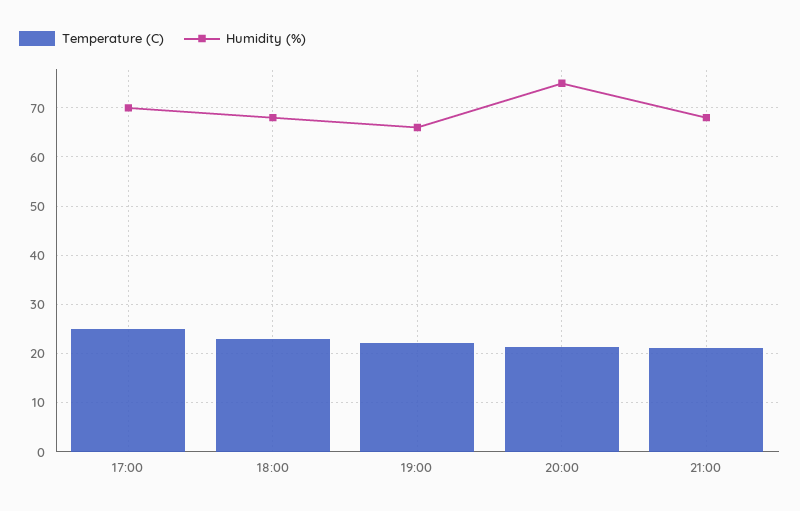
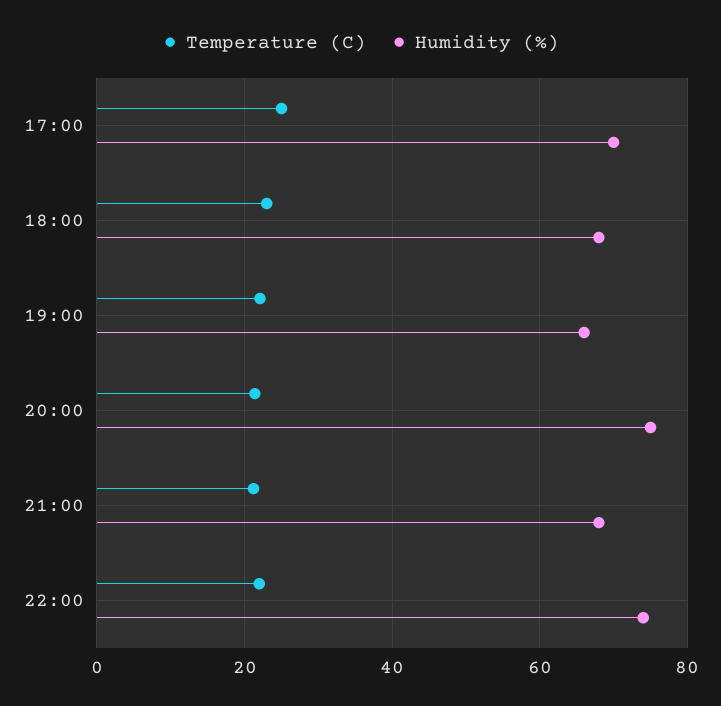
Temperature (C), 22:00: none -> 22
Humidity (%), 22:00: none -> 74

